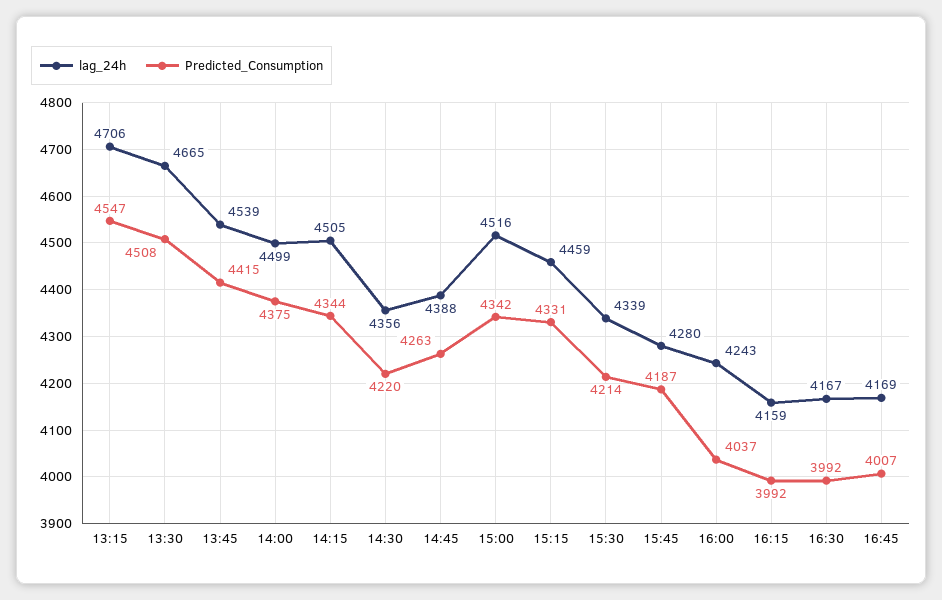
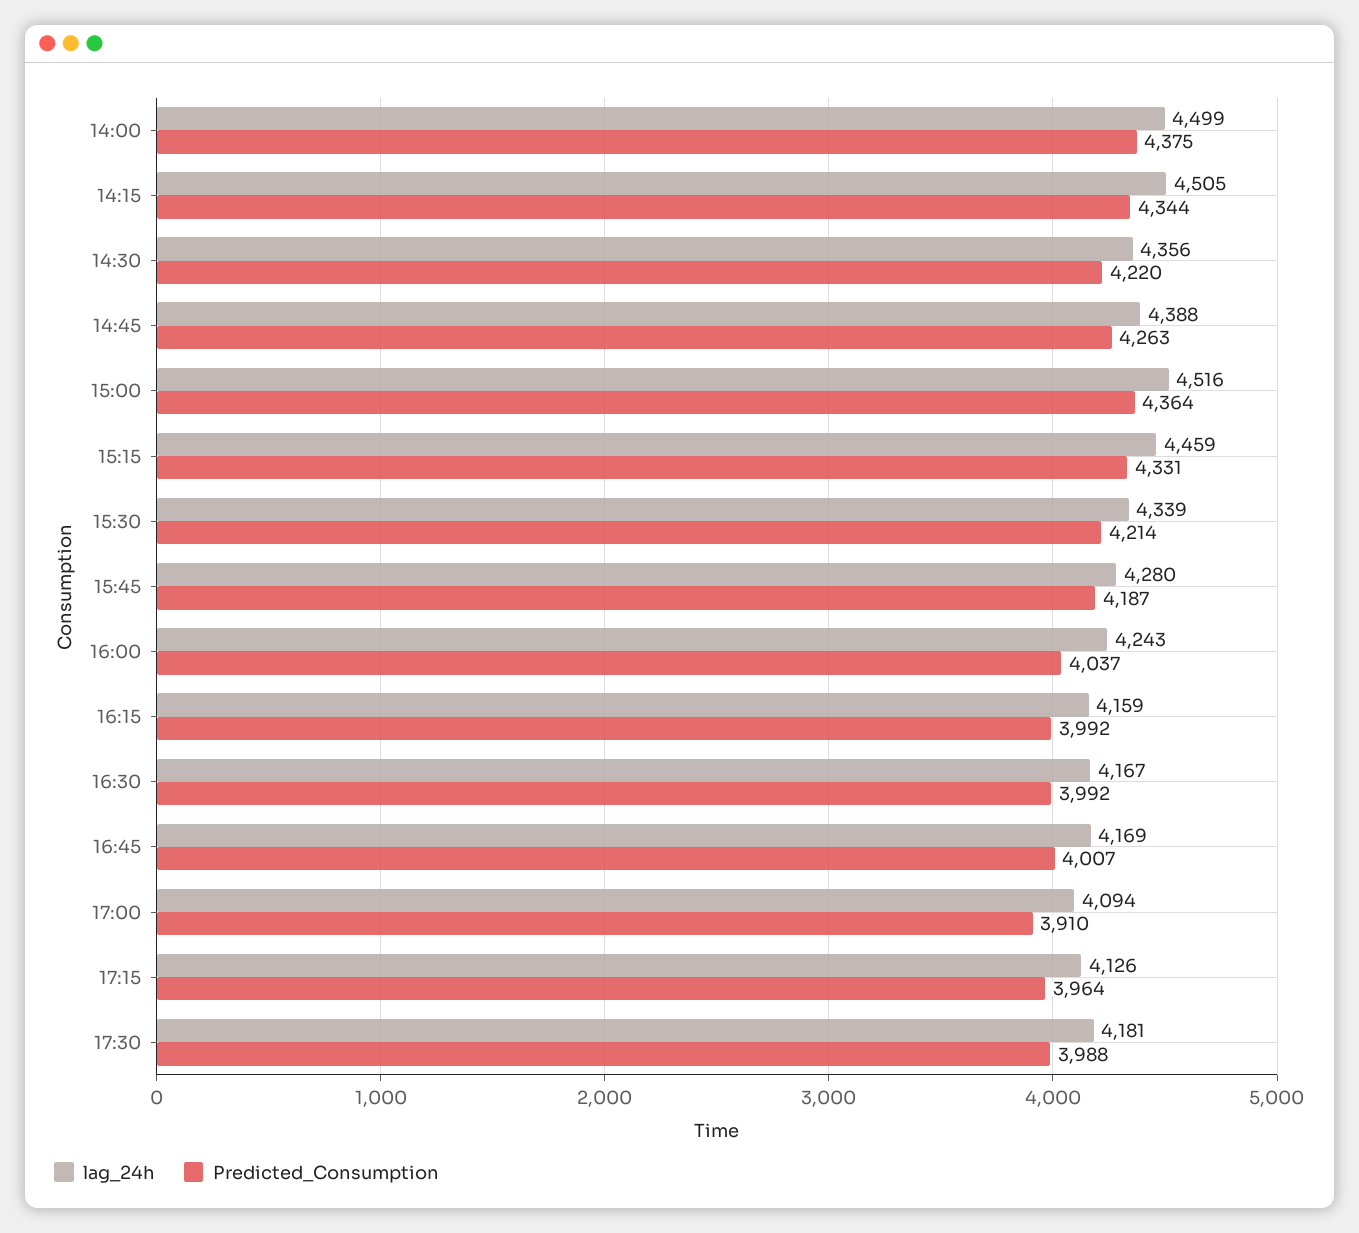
lag_24h, 13:15: 4706 -> none
Predicted_Consumption, 13:15: 4547 -> none
lag_24h, 13:30: 4665 -> none
Predicted_Consumption, 13:30: 4508 -> none
lag_24h, 13:45: 4539 -> none
Predicted_Consumption, 13:45: 4415 -> none
Predicted_Consumption, 15:00: 4342 -> 4364
lag_24h, 17:00: none -> 4094
Predicted_Consumption, 17:00: none -> 3910
lag_24h, 17:15: none -> 4126
Predicted_Consumption, 17:15: none -> 3964
lag_24h, 17:30: none -> 4181
Predicted_Consumption, 17:30: none -> 3988

